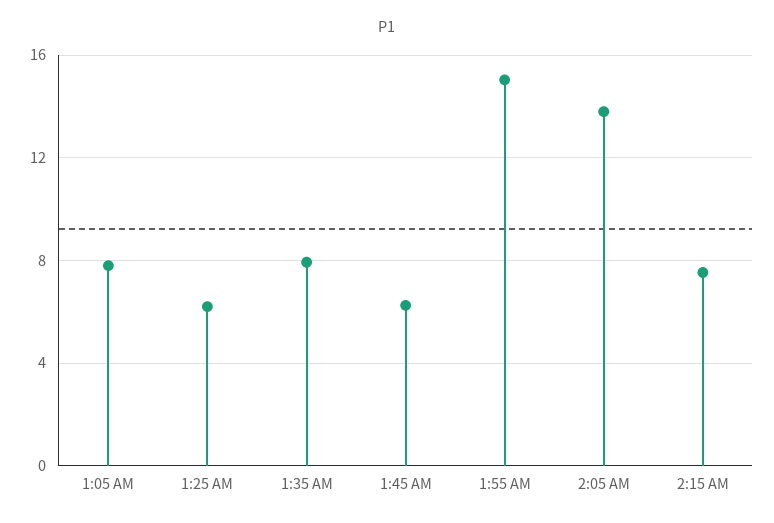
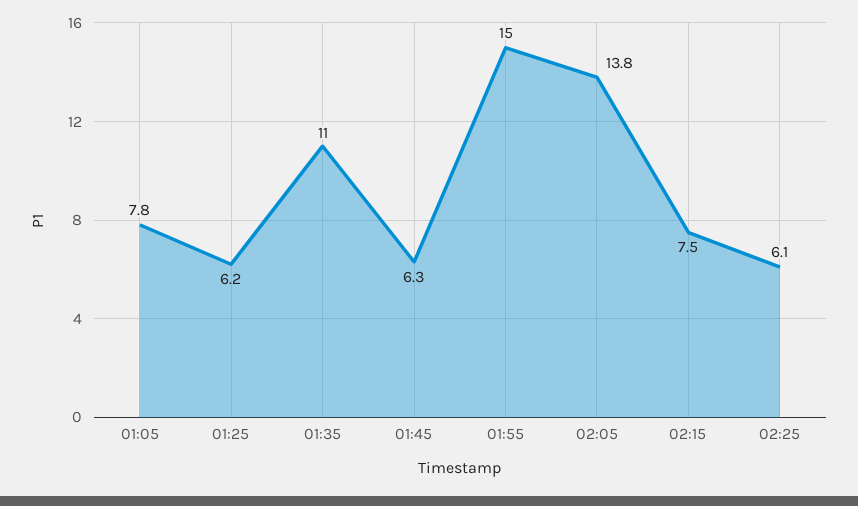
1:35 AM: 8 -> 11
02:25: none -> 6.1

